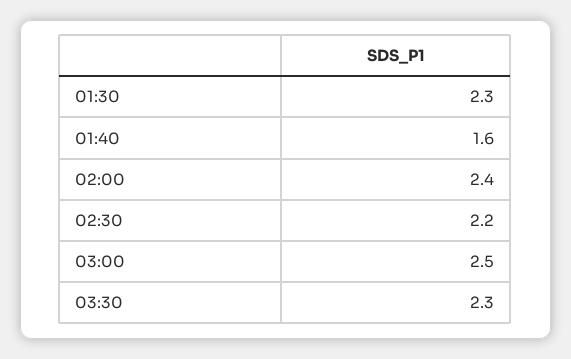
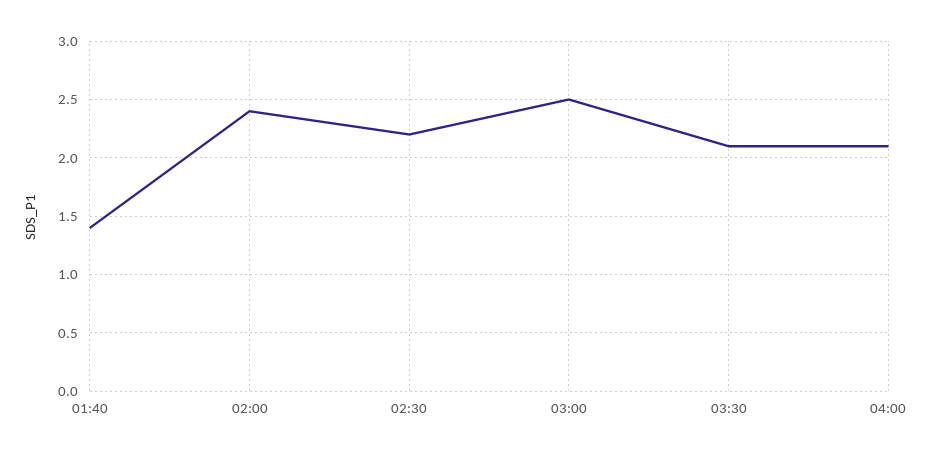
01:30: 2.3 -> none
01:40: 1.6 -> 1.4
03:30: 2.3 -> 2.1
04:00: none -> 2.1

